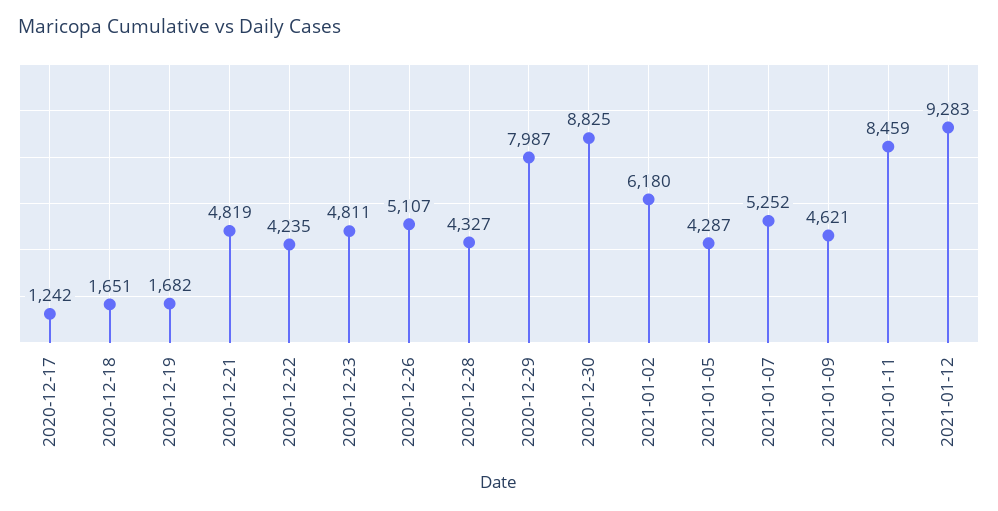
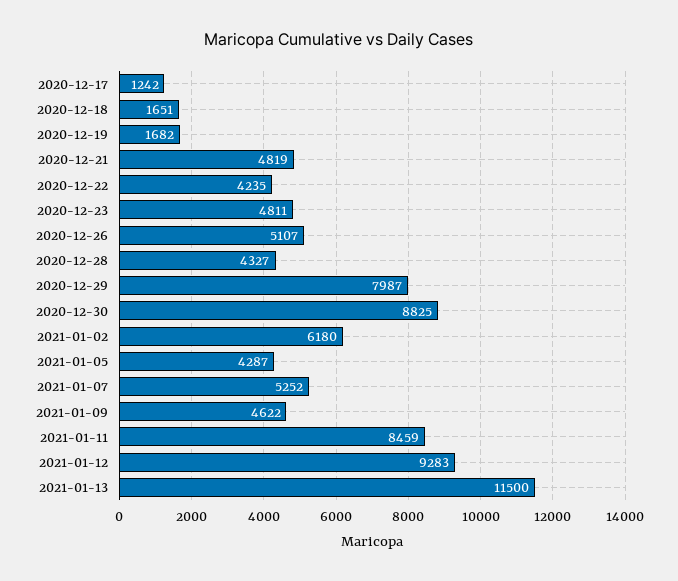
2021-01-09: 4621 -> 4622
2021-01-13: none -> 11500

